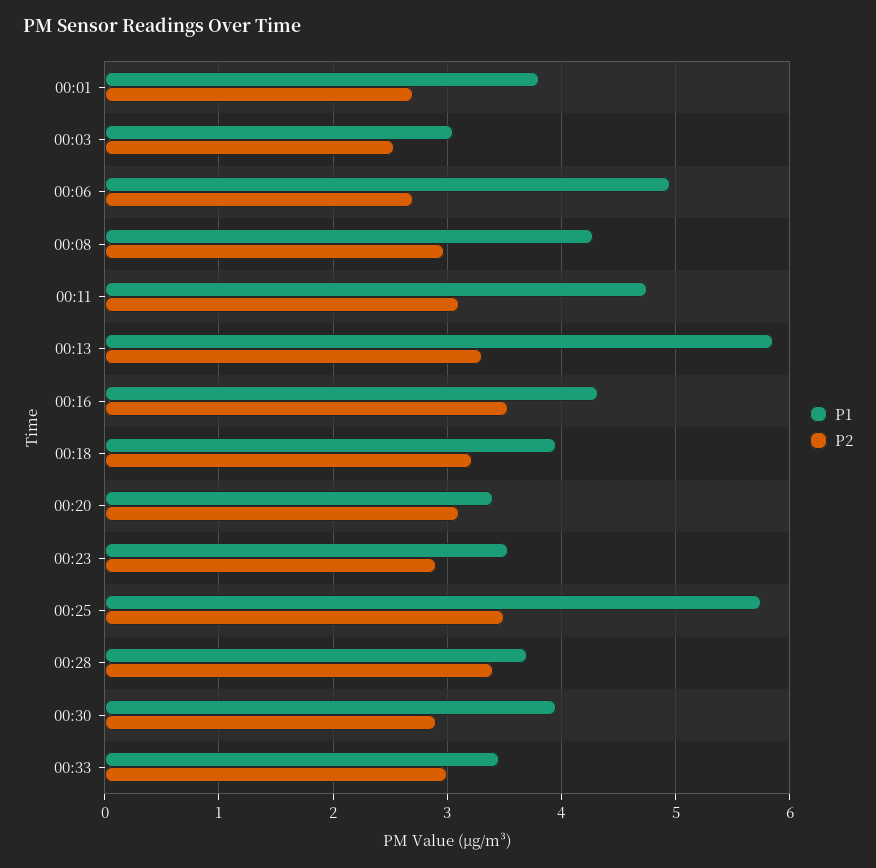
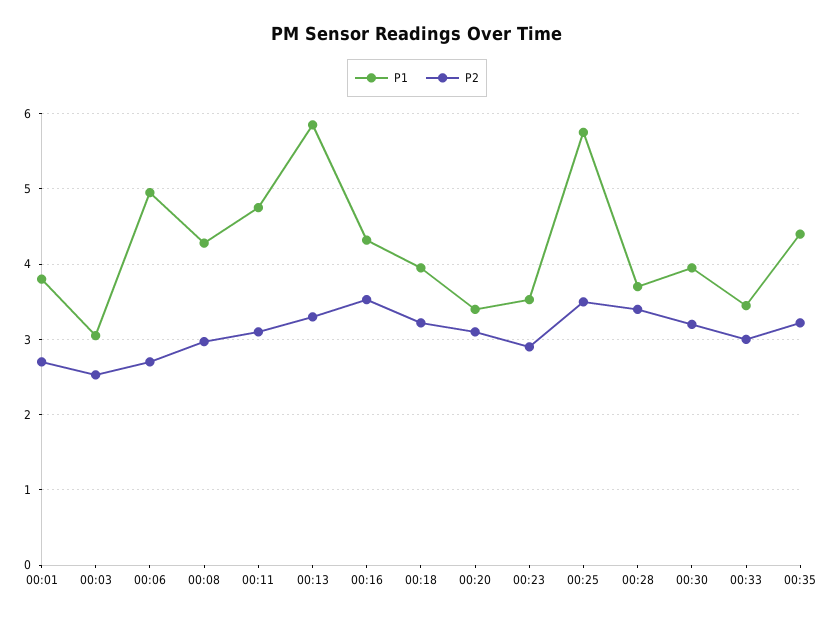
P2, 00:30: 2.9 -> 3.2
P1, 00:35: none -> 4.4
P2, 00:35: none -> 3.2

